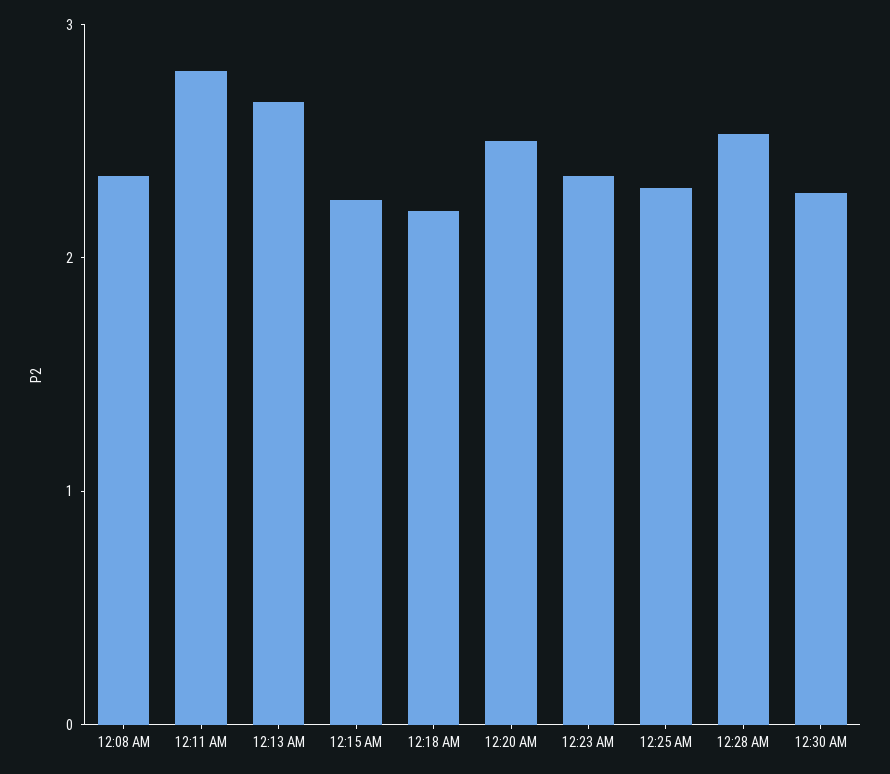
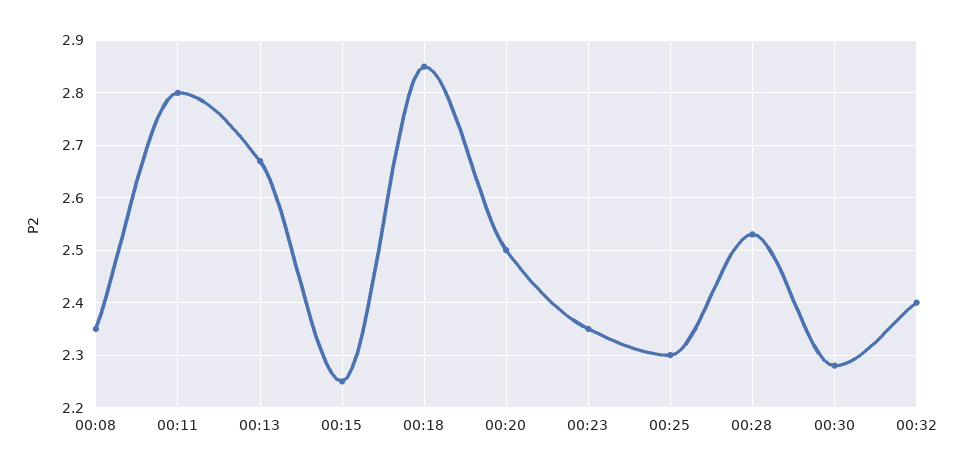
12:18 AM: 2.2 -> 2.85
00:32: none -> 2.4

